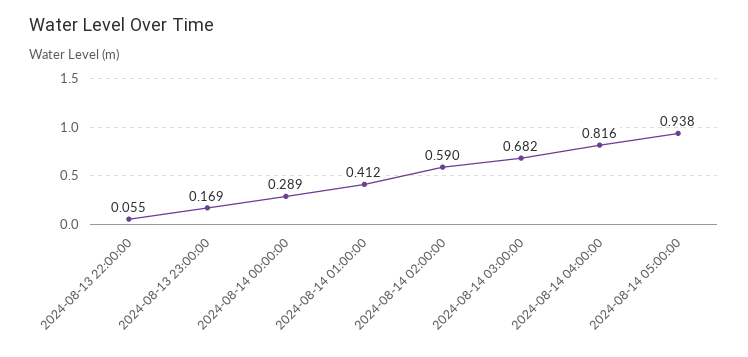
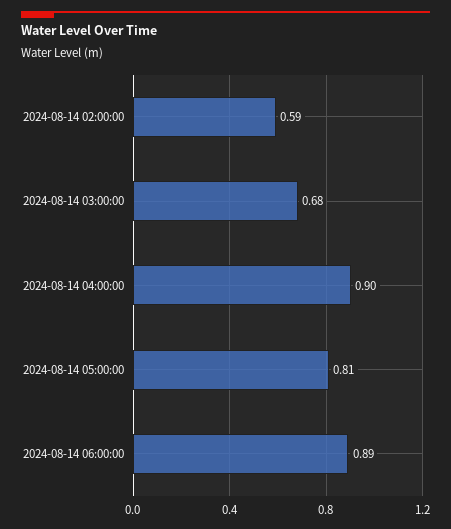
2024-08-13 22:00:00: 0.055 -> none
2024-08-13 23:00:00: 0.169 -> none
2024-08-14 00:00:00: 0.289 -> none
2024-08-14 01:00:00: 0.412 -> none
2024-08-14 04:00:00: 0.816 -> 0.9
2024-08-14 05:00:00: 0.938 -> 0.81
2024-08-14 06:00:00: none -> 0.89

